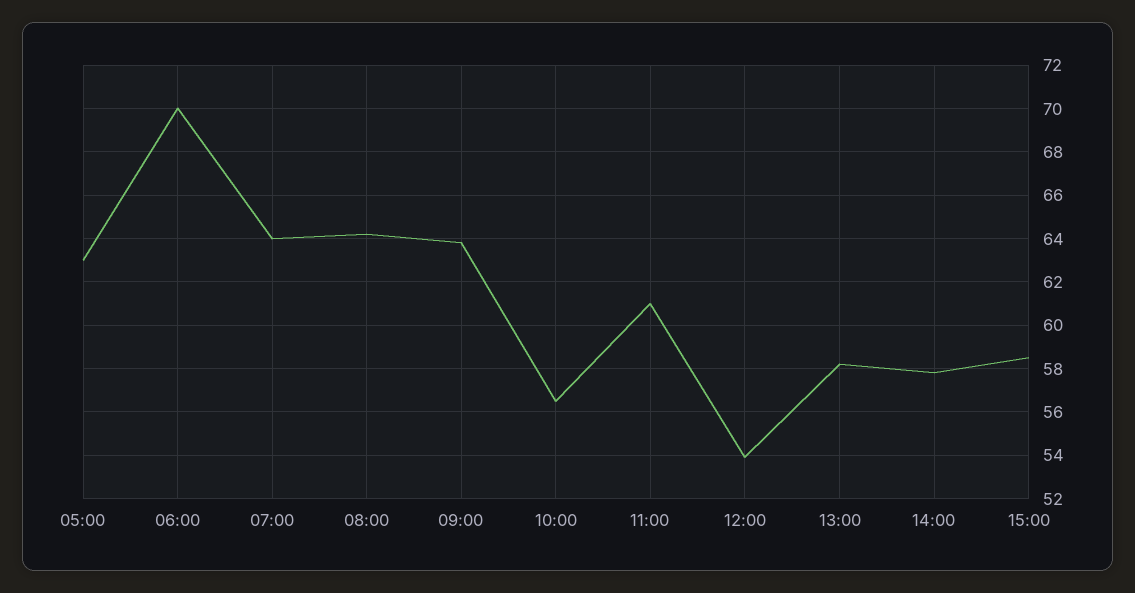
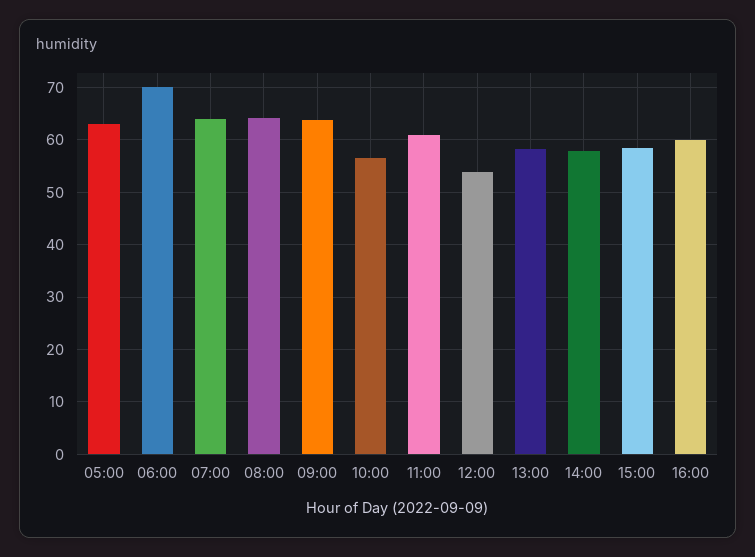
16:00: none -> 60

